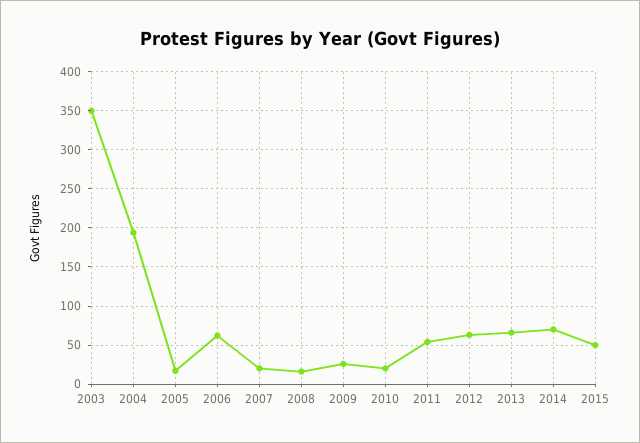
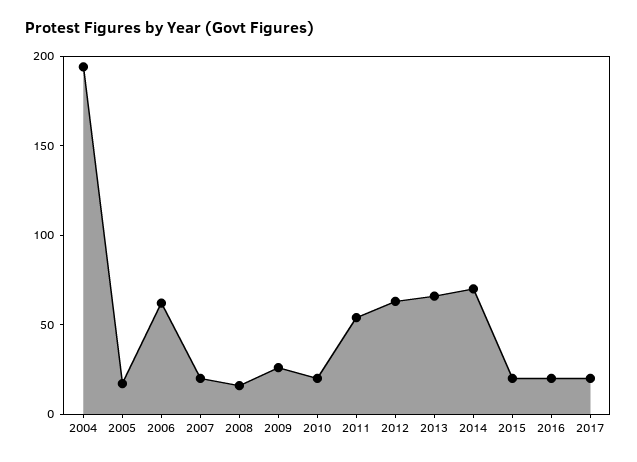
2003: 350 -> none
2015: 50 -> 20
2016: none -> 20
2017: none -> 20

